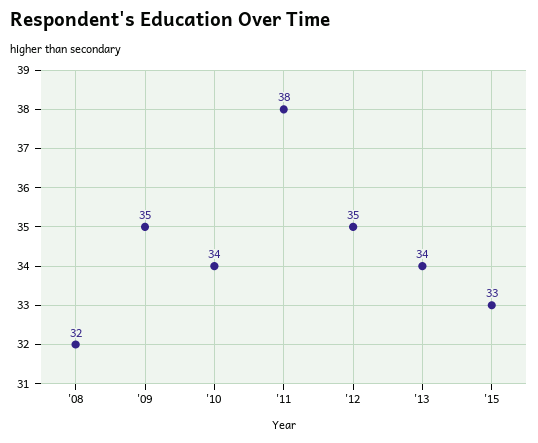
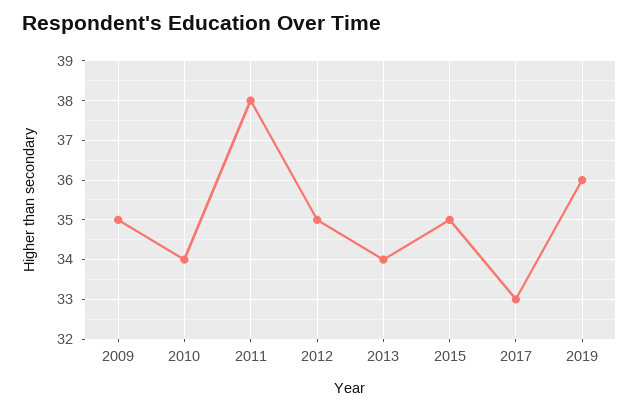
'08: 32 -> none
'15: 33 -> 35
2017: none -> 33
2019: none -> 36

